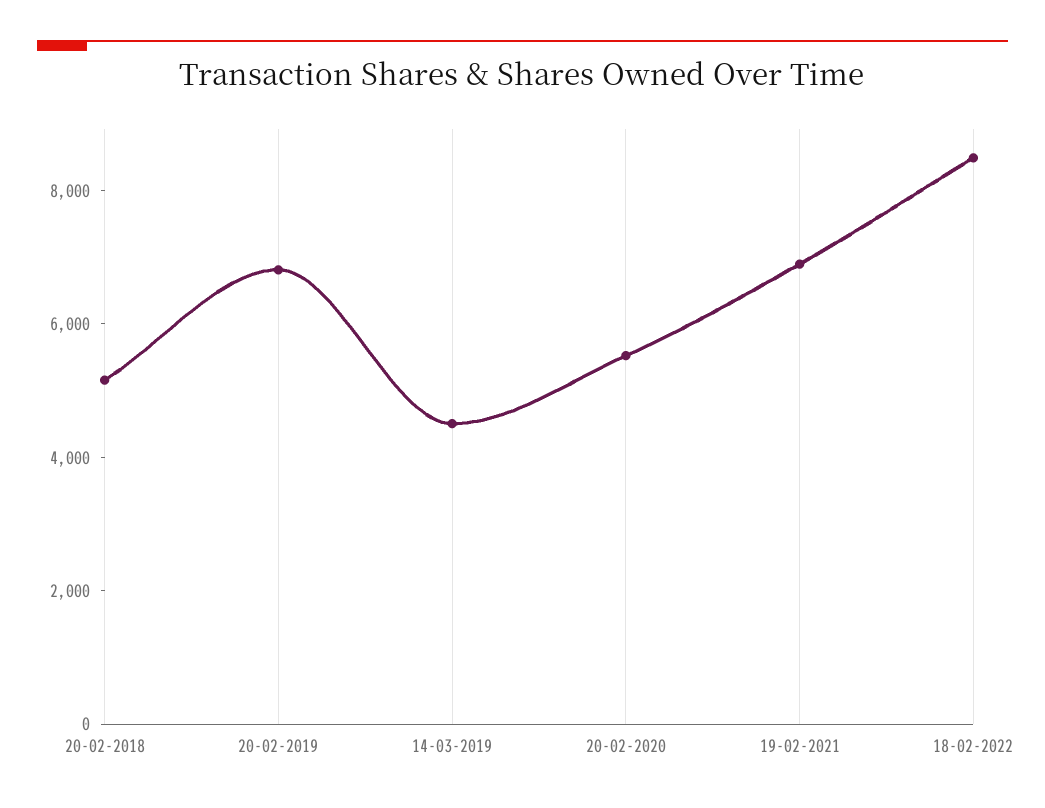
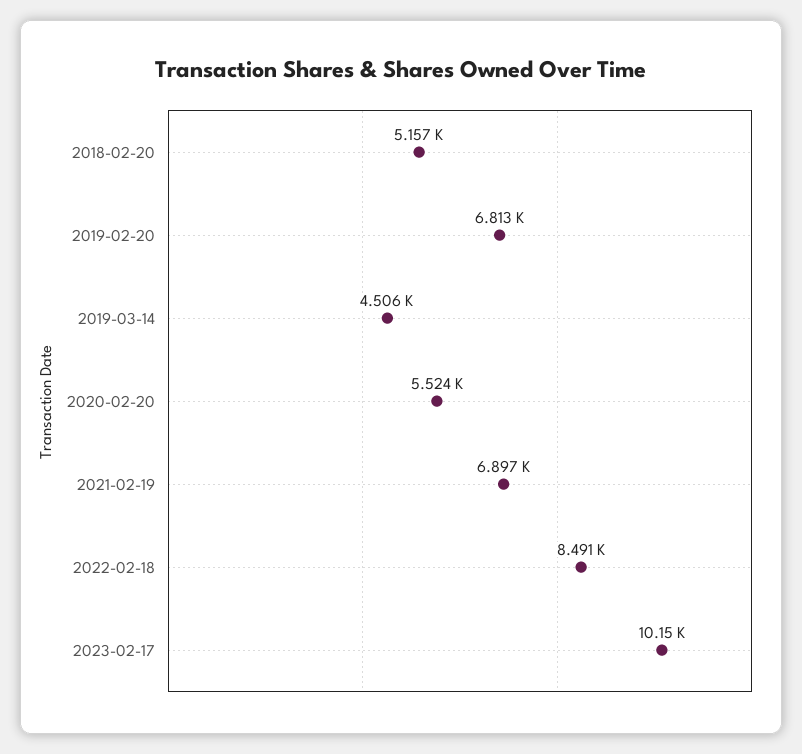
2023-02-17: none -> 10150

